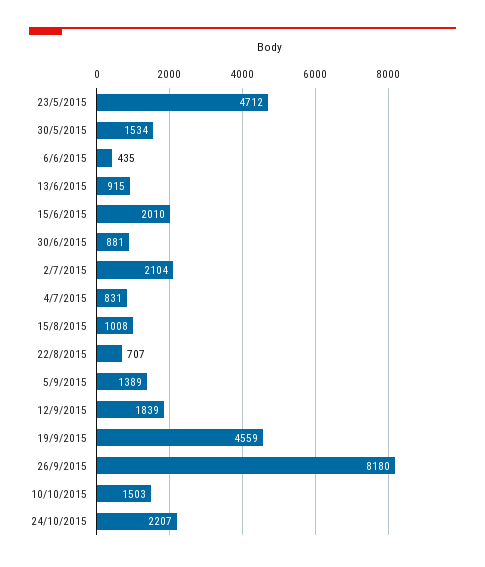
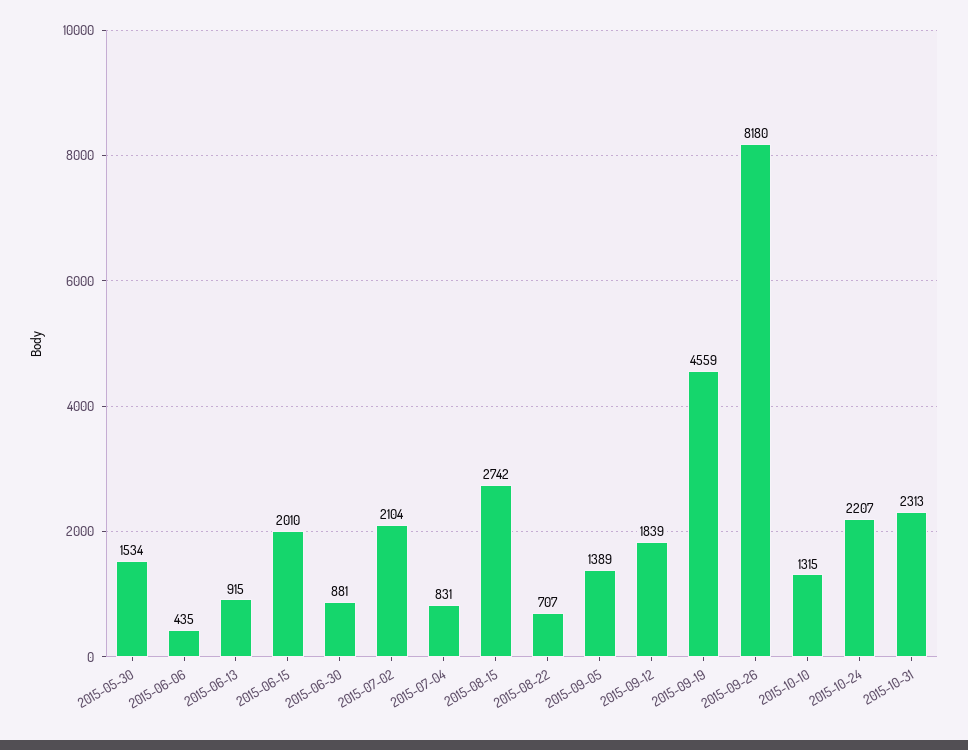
23/5/2015: 4712 -> none
15/8/2015: 1008 -> 2742
10/10/2015: 1503 -> 1315
2015-10-31: none -> 2313

